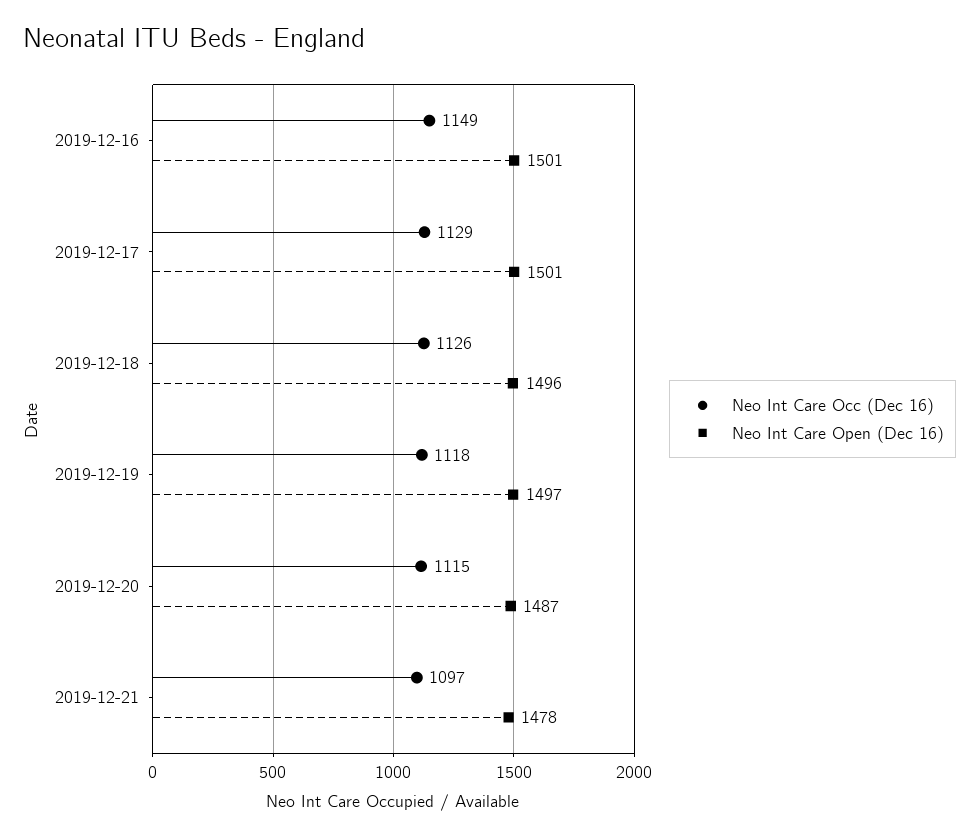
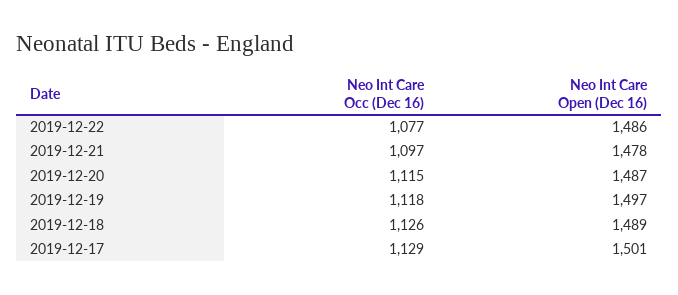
Neo Int Care Occ (Dec 16), 2019-12-16: 1149 -> none
Neo Int Care Open (Dec 16), 2019-12-16: 1501 -> none
Neo Int Care Open (Dec 16), 2019-12-18: 1496 -> 1489
Neo Int Care Occ (Dec 16), 2019-12-22: none -> 1077
Neo Int Care Open (Dec 16), 2019-12-22: none -> 1486

